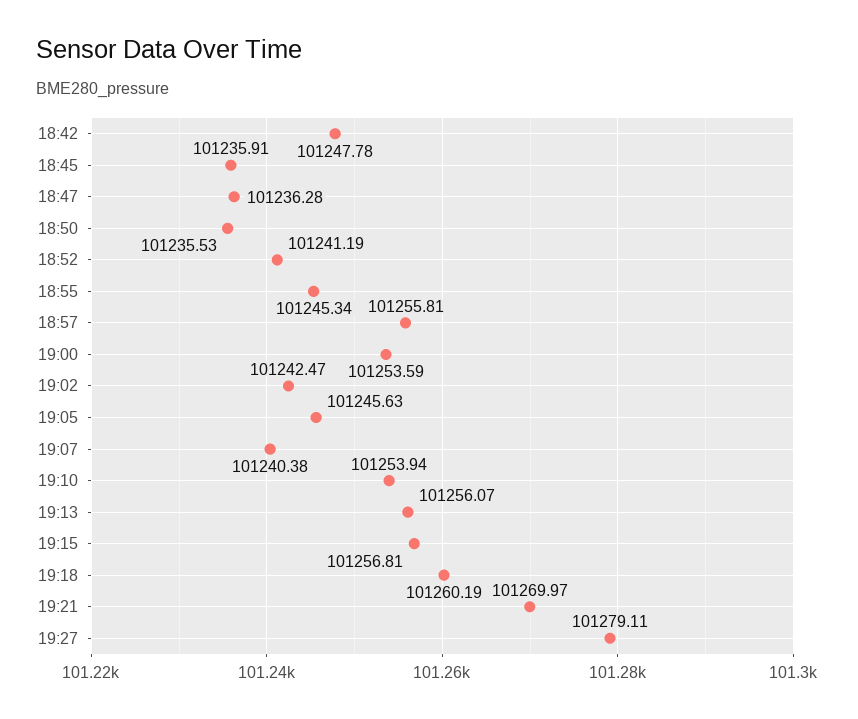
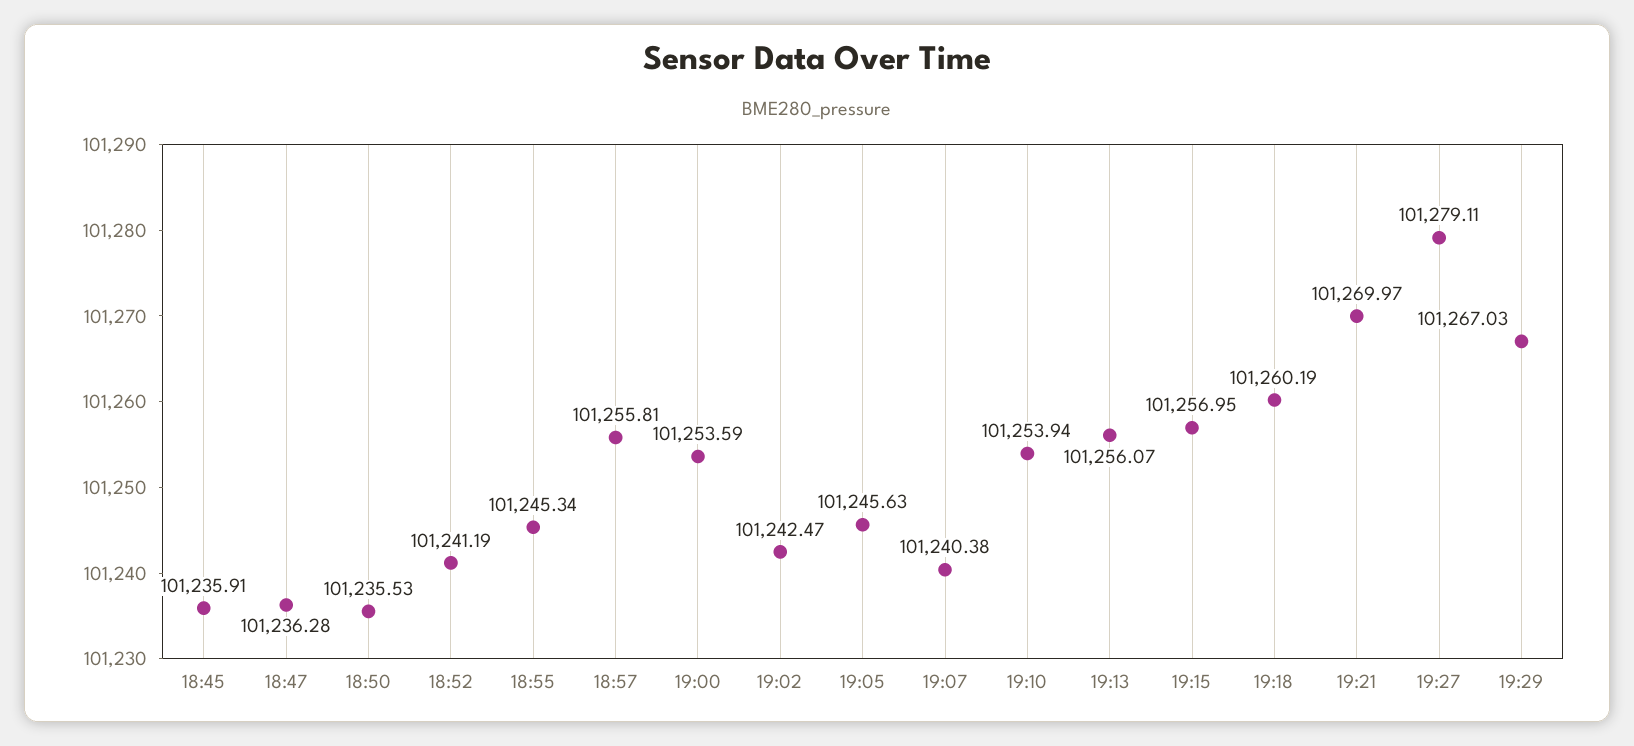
18:42: 101247.78 -> none
19:15: 101256.81 -> 101256.95
19:29: none -> 101267.03

